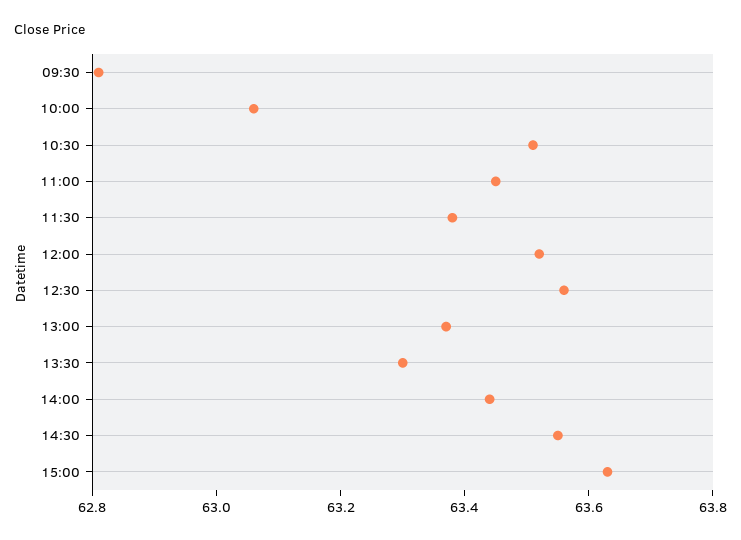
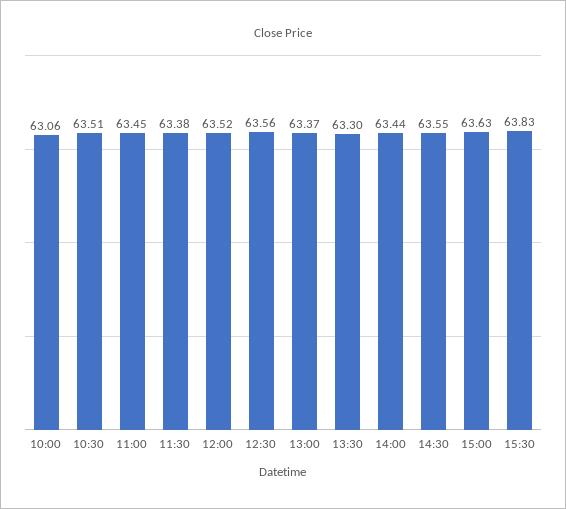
09:30: 62.8 -> none
15:30: none -> 63.83

